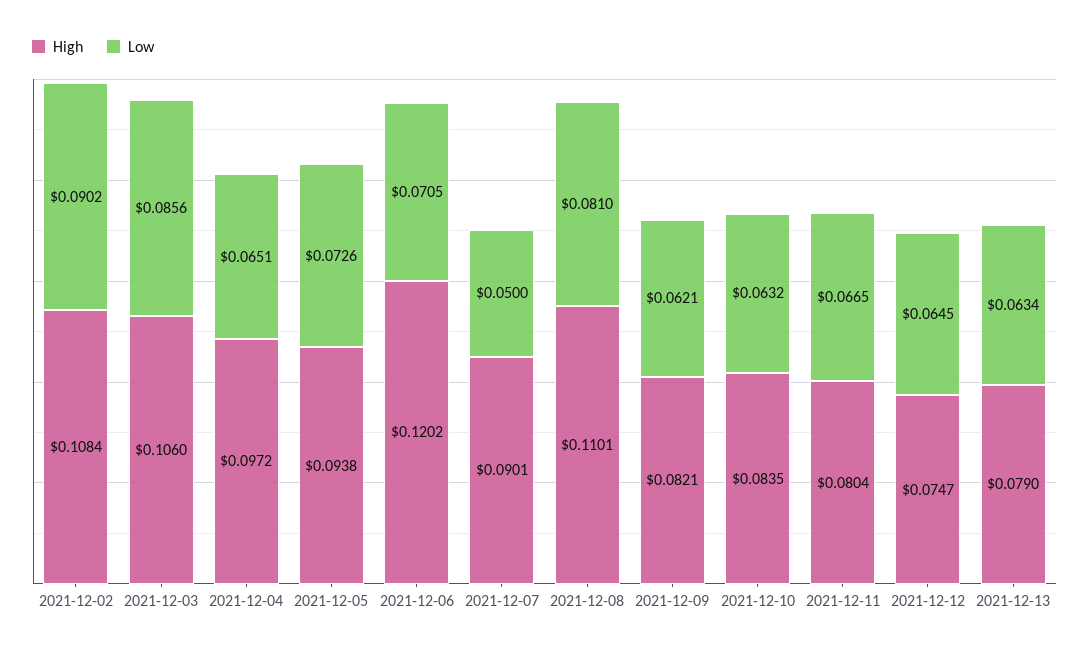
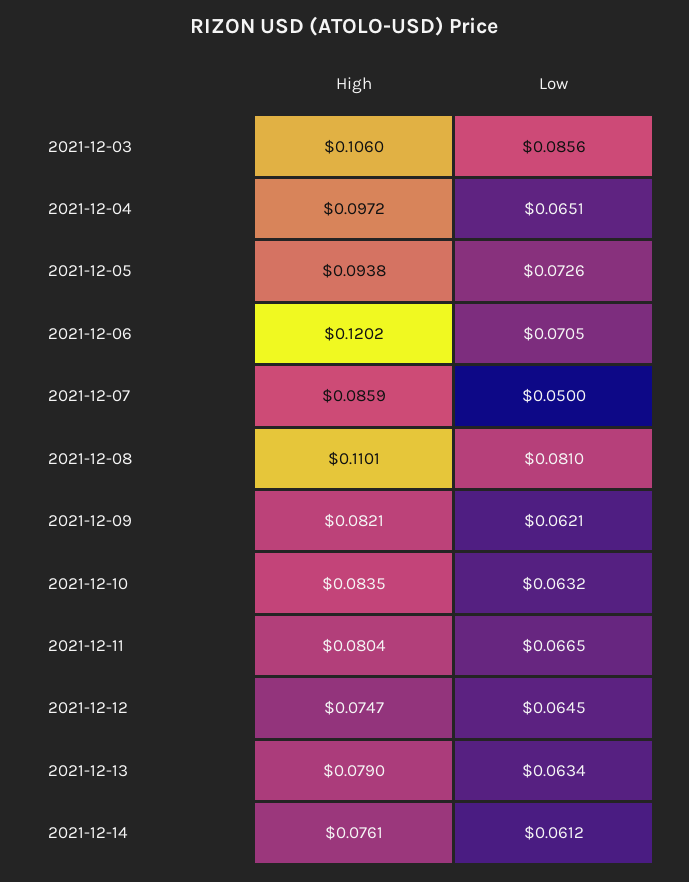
High, 2021-12-02: 0.1084 -> none
Low, 2021-12-02: 0.0902 -> none
High, 2021-12-07: 0.0901 -> 0.0859
High, 2021-12-14: none -> 0.0761
Low, 2021-12-14: none -> 0.0612

